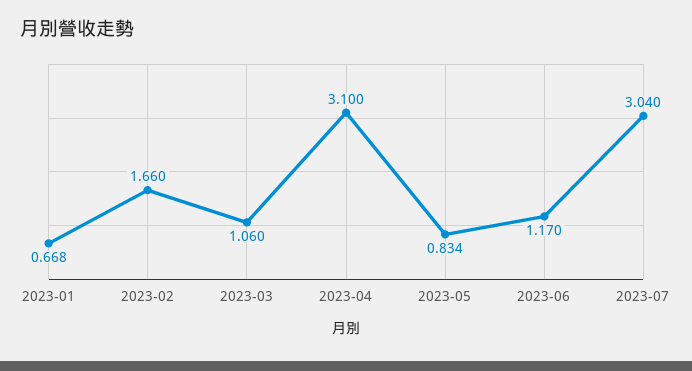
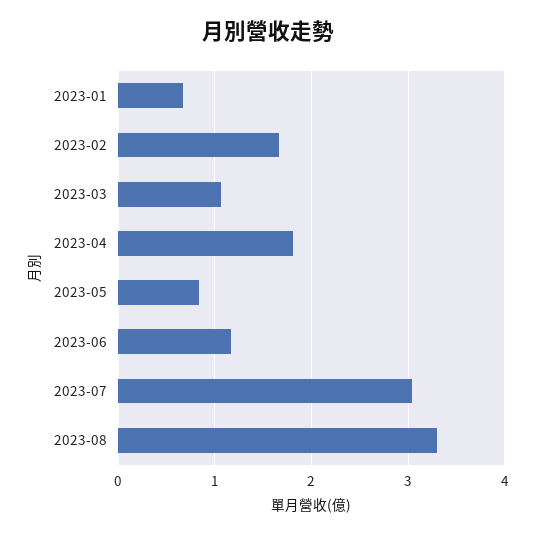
2023-04: 3.1 -> 1.8
2023-08: none -> 3.3

